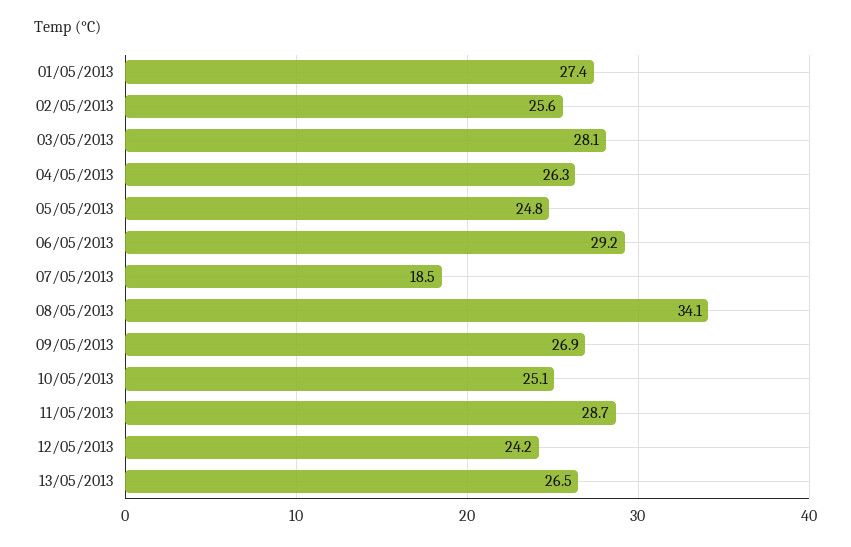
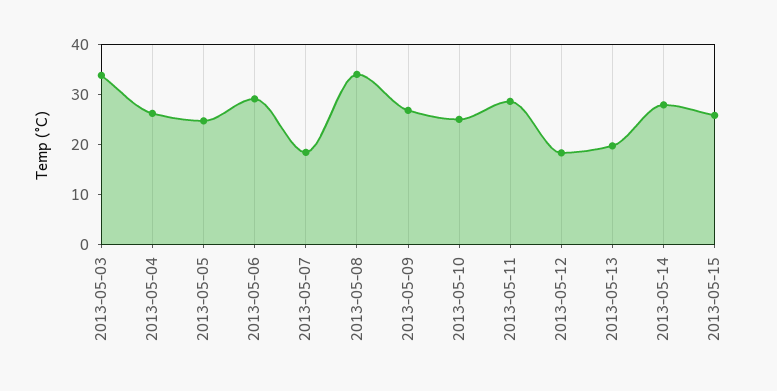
01/05/2013: 27.4 -> none
02/05/2013: 25.6 -> none
03/05/2013: 28.1 -> 34
12/05/2013: 24.2 -> 18
13/05/2013: 26.5 -> 20
2013-05-14: none -> 28
2013-05-15: none -> 26

